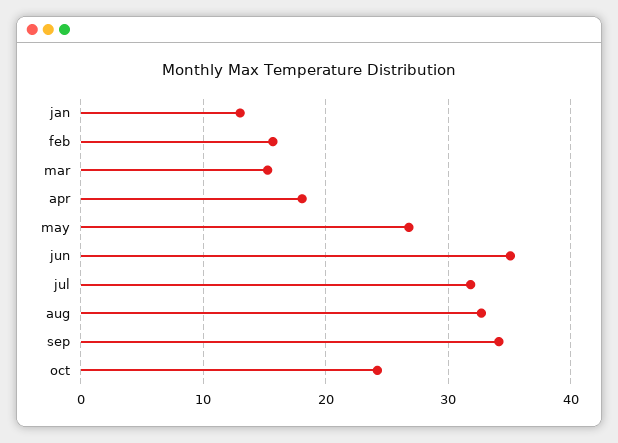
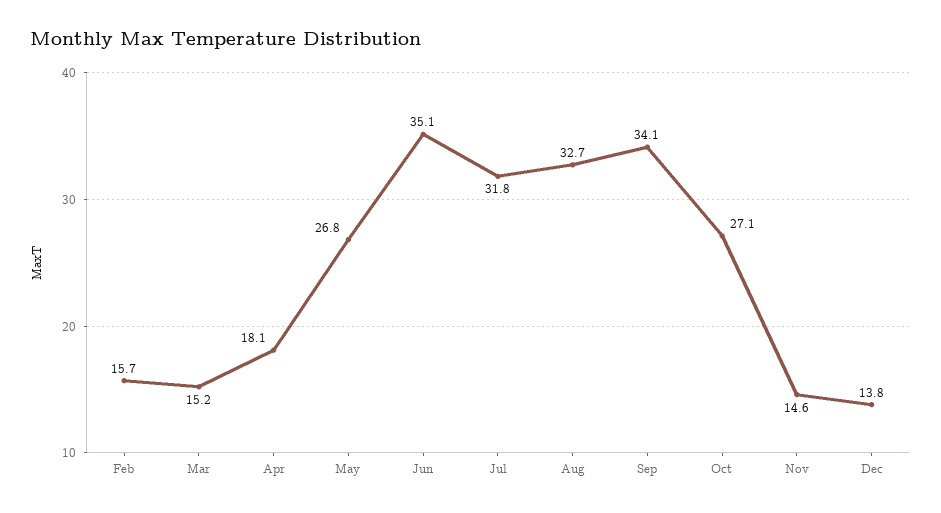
jan: 13 -> none
oct: 24 -> 27.1
Nov: none -> 14.6
Dec: none -> 13.8

